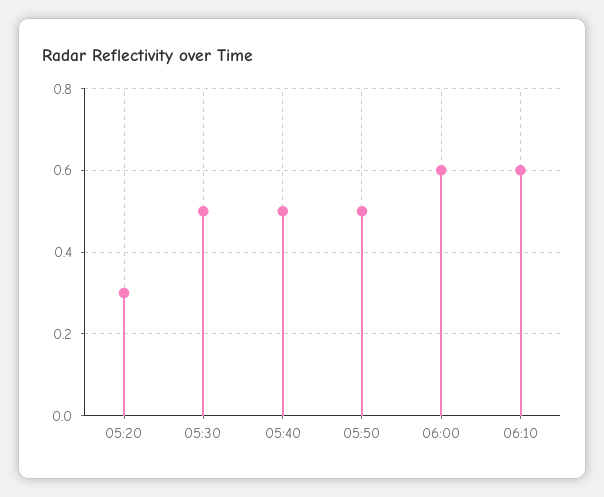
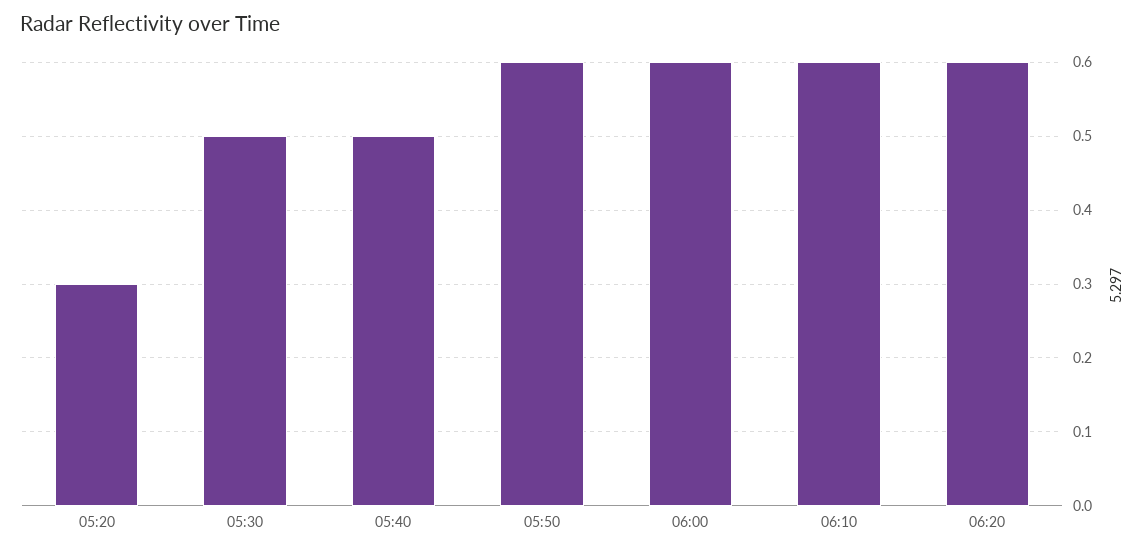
05:50: 0.5 -> 0.6
06:20: none -> 0.6

